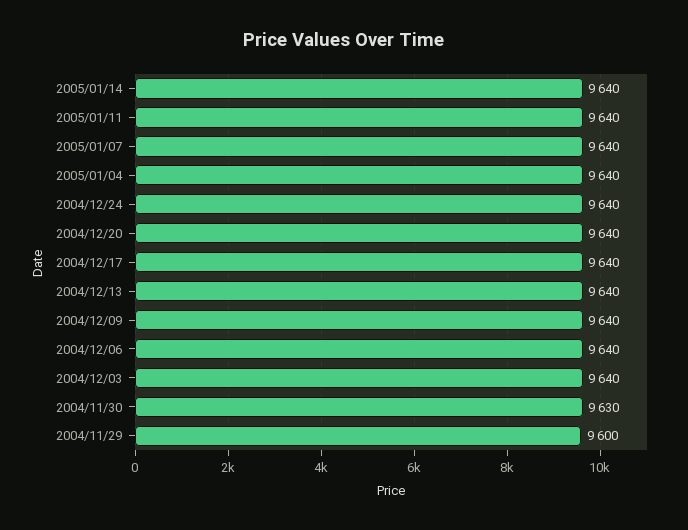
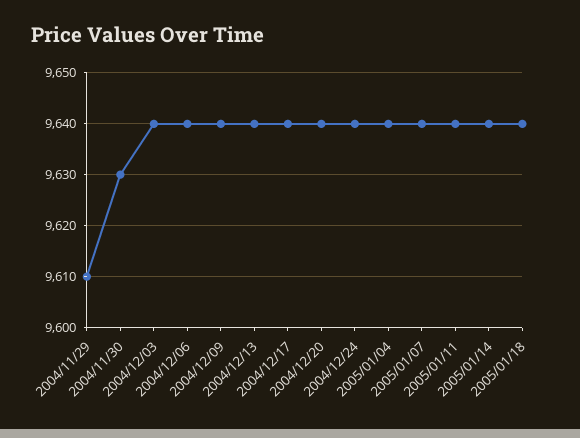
2004/11/29: 9600 -> 9610
2005/01/18: none -> 9640

